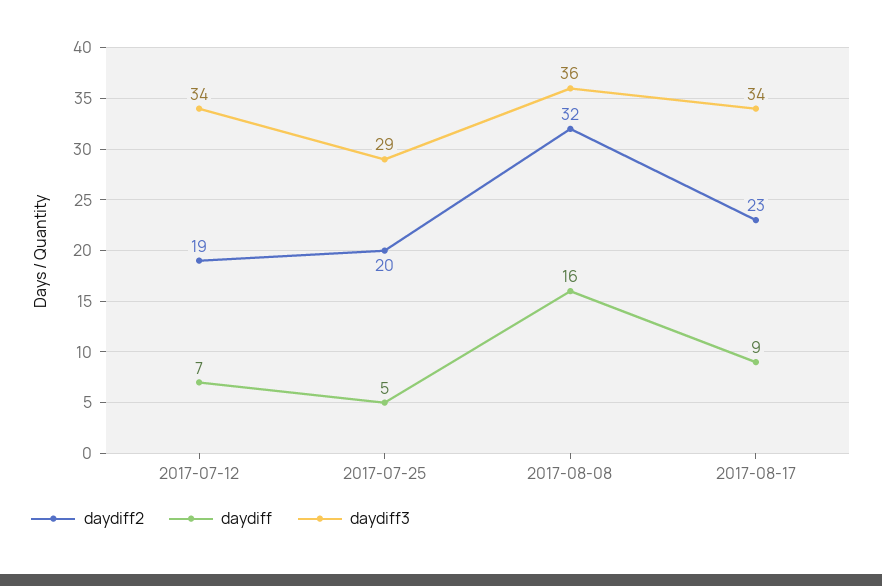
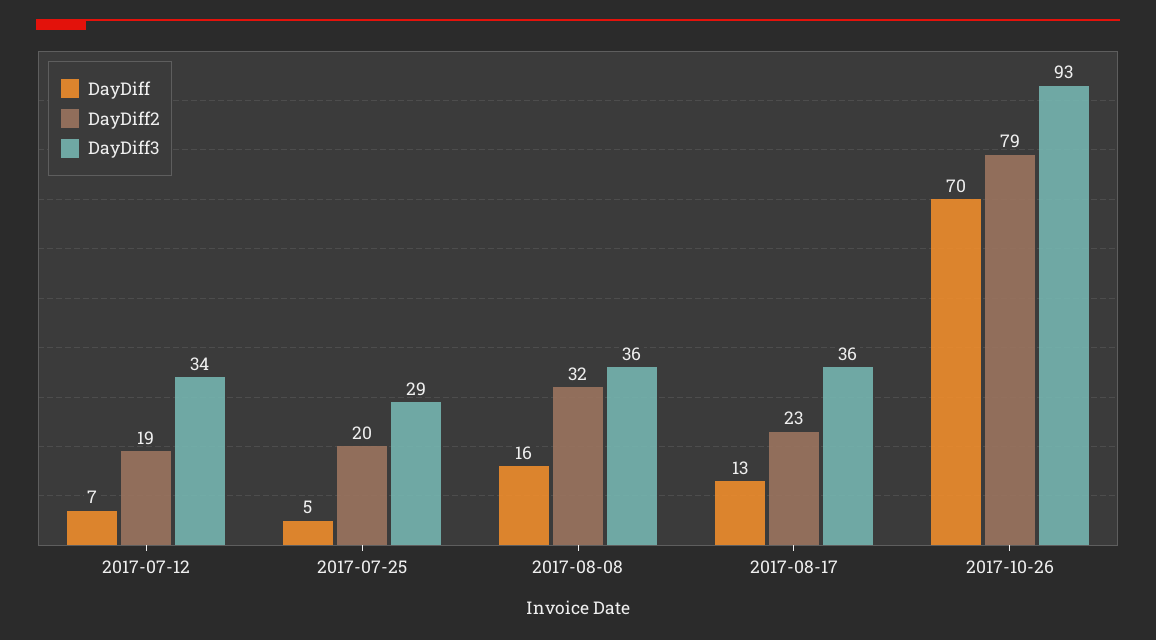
daydiff, 2017-08-17: 9 -> 13
daydiff3, 2017-08-17: 34 -> 36
daydiff, 2017-10-26: none -> 70
daydiff2, 2017-10-26: none -> 79
daydiff3, 2017-10-26: none -> 93

